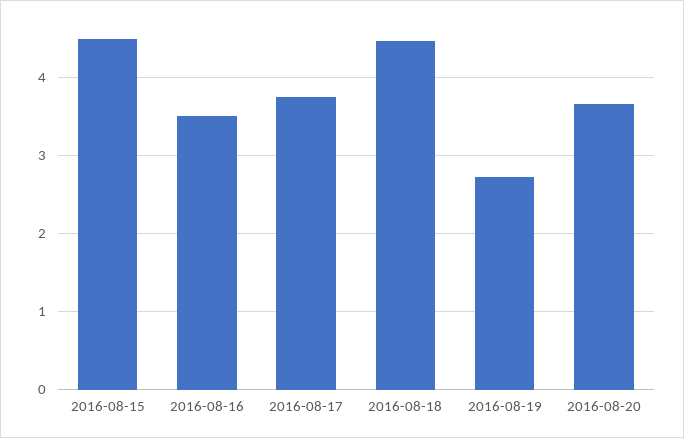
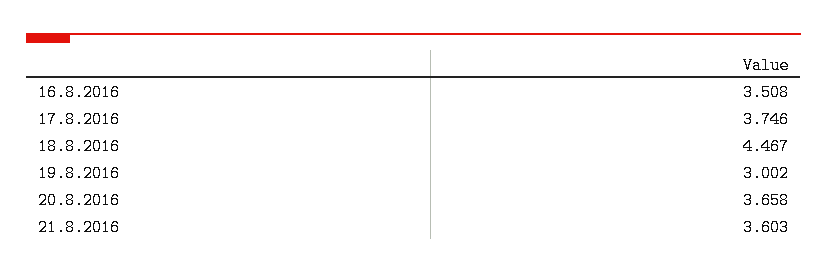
2016-08-15: 4.5 -> none
2016-08-19: 2.7 -> 3.002
21.8.2016: none -> 3.603

